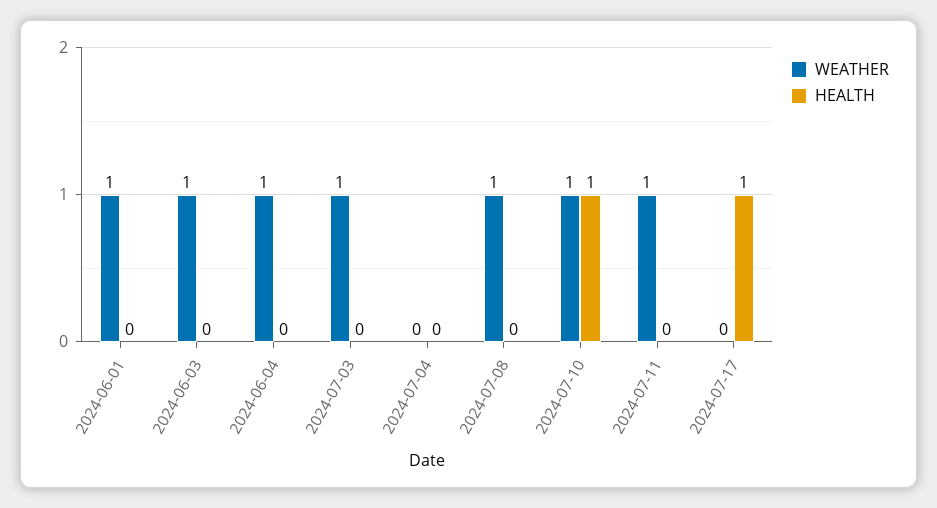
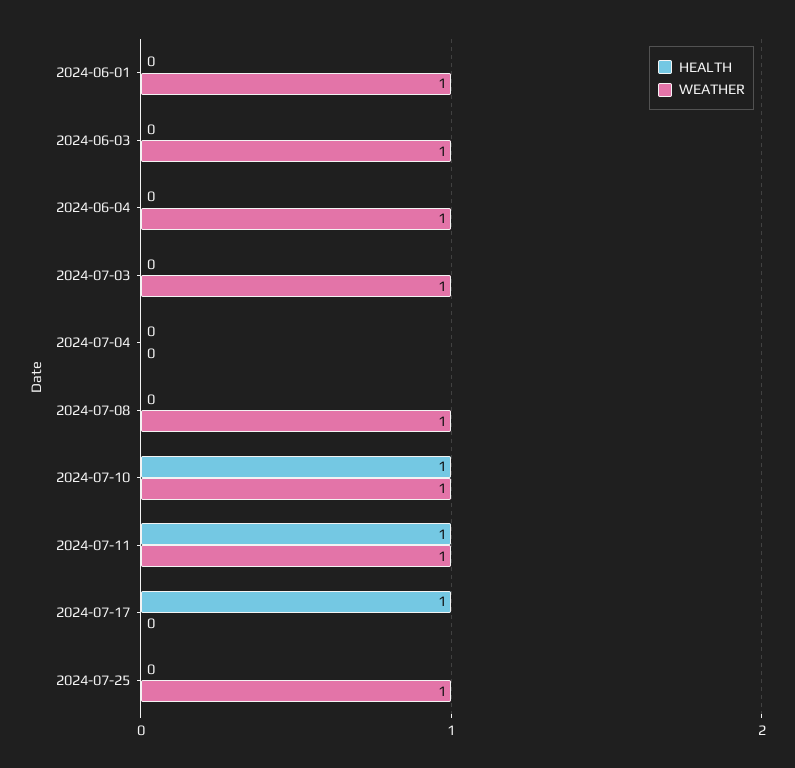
HEALTH, 2024-07-11: 0 -> 1
HEALTH, 2024-07-25: none -> 0
WEATHER, 2024-07-25: none -> 1

